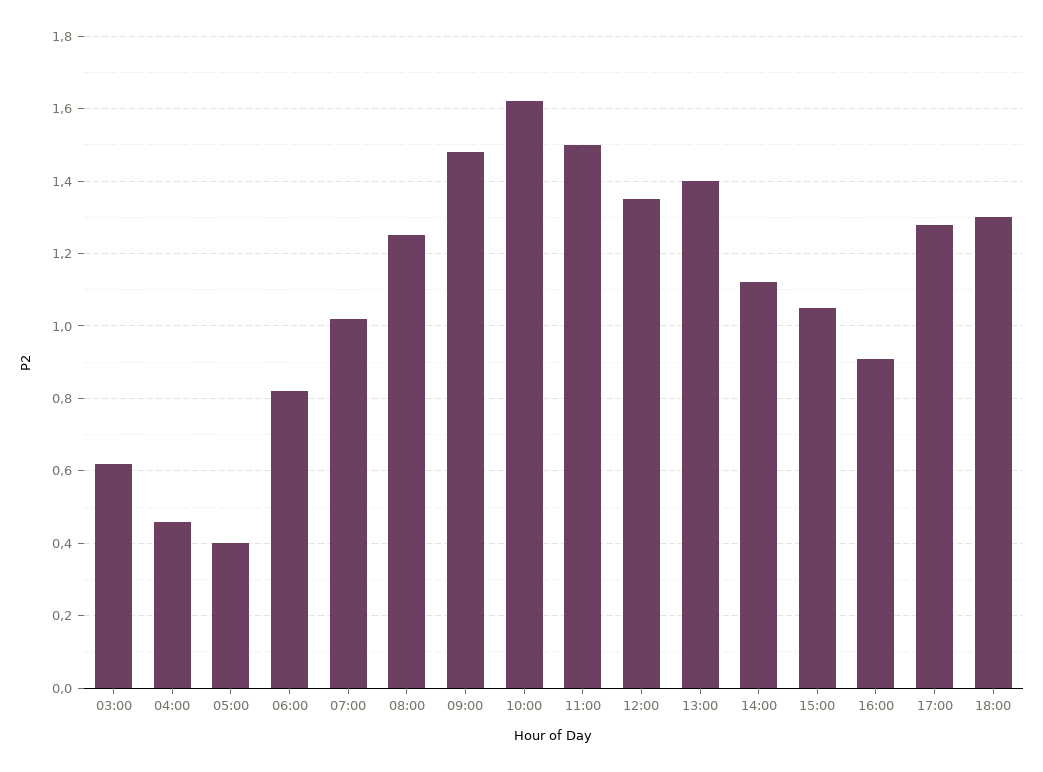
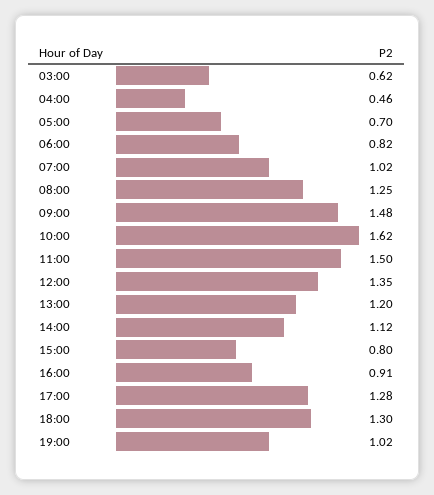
05:00: 0.4 -> 0.7
13:00: 1.4 -> 1.2
15:00: 1.05 -> 0.8
19:00: none -> 1.02

